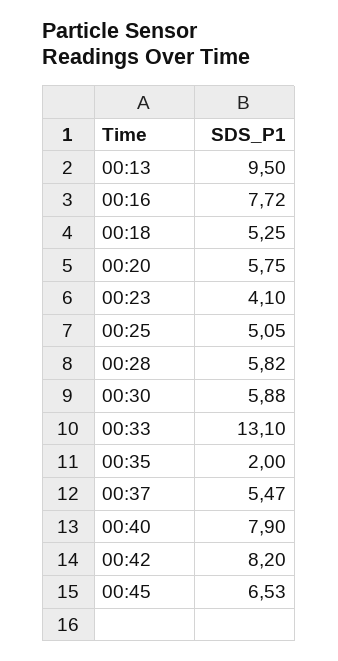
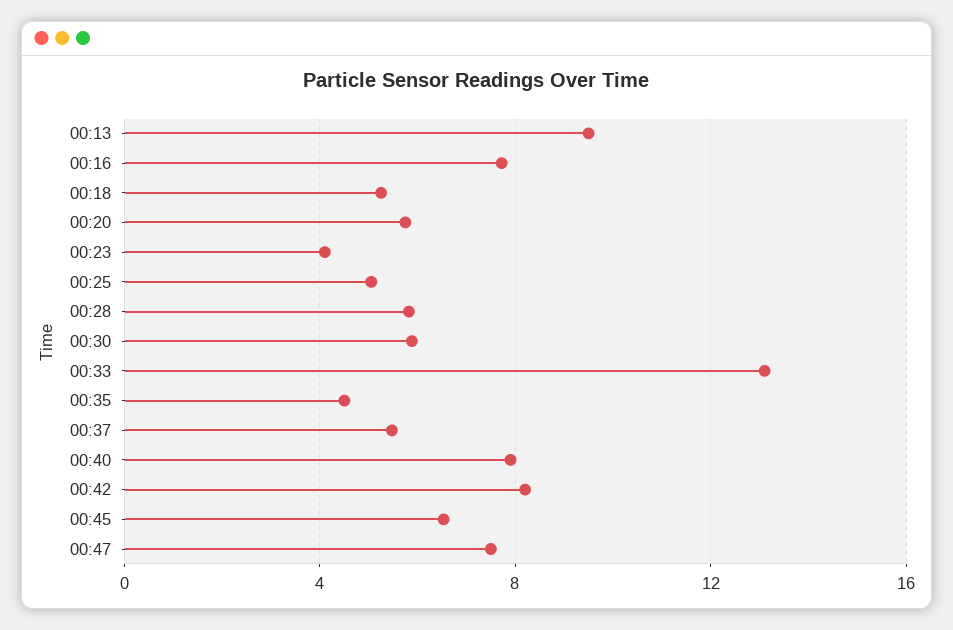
00:35: 2 -> 4.5
00:47: none -> 7.5

